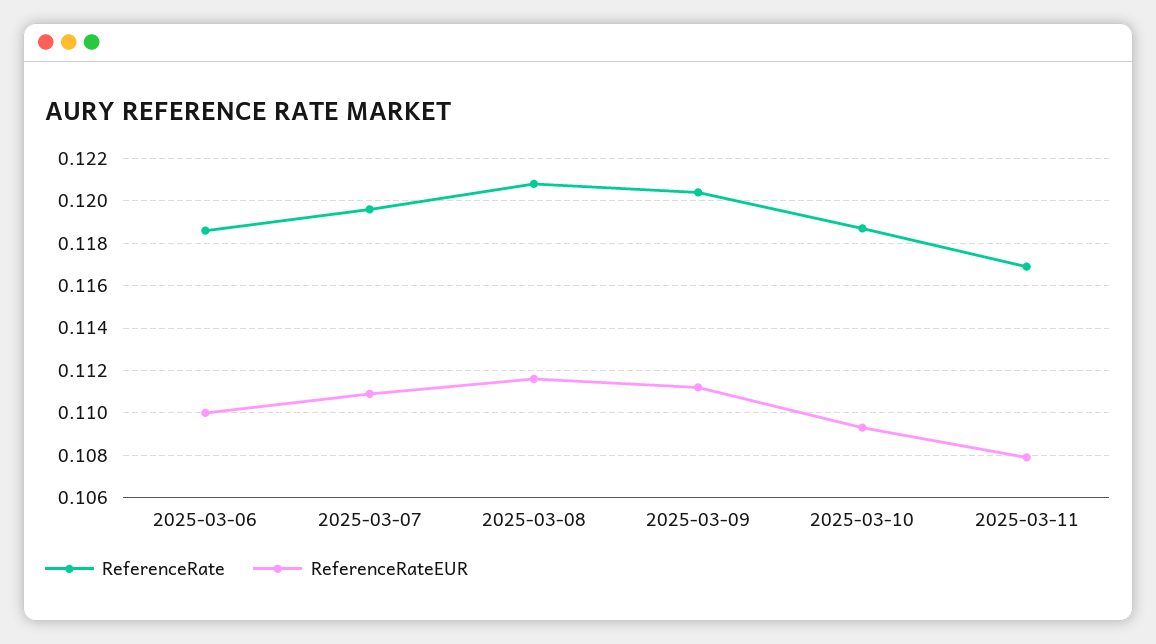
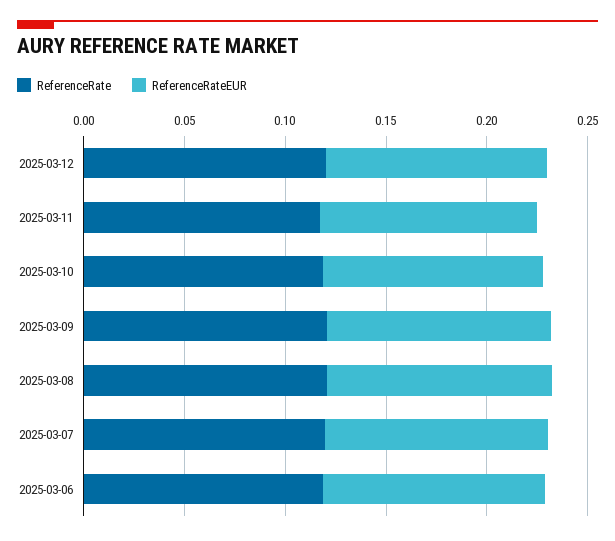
ReferenceRate, 2025-03-12: none -> 0.12
ReferenceRateEUR, 2025-03-12: none -> 0.11

